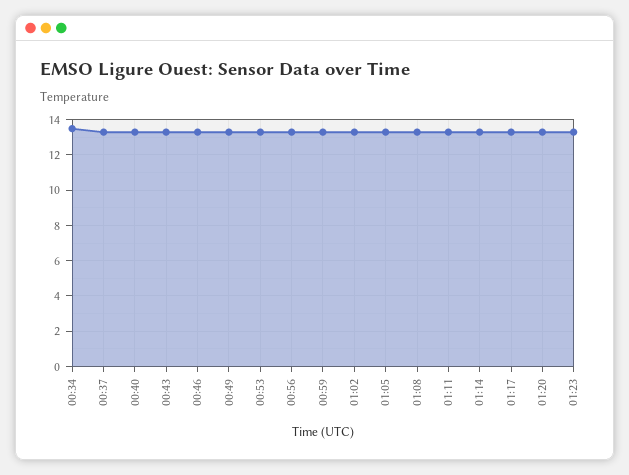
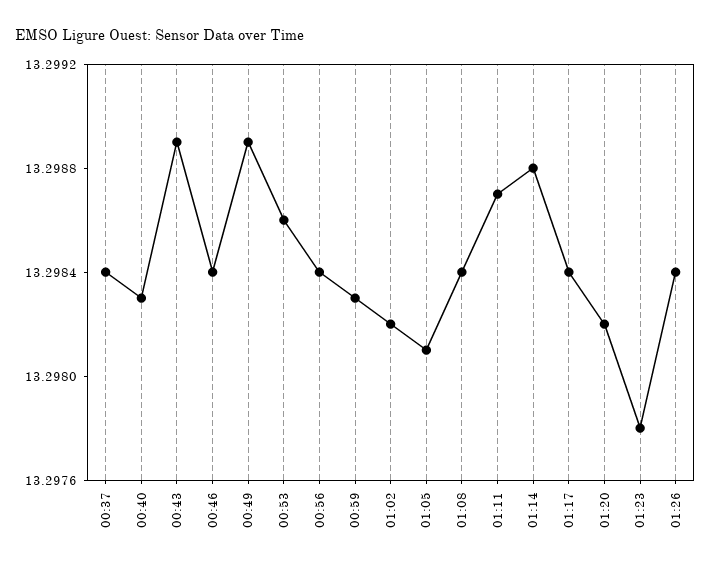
00:34: 13.5 -> none
01:26: none -> 13.2984

